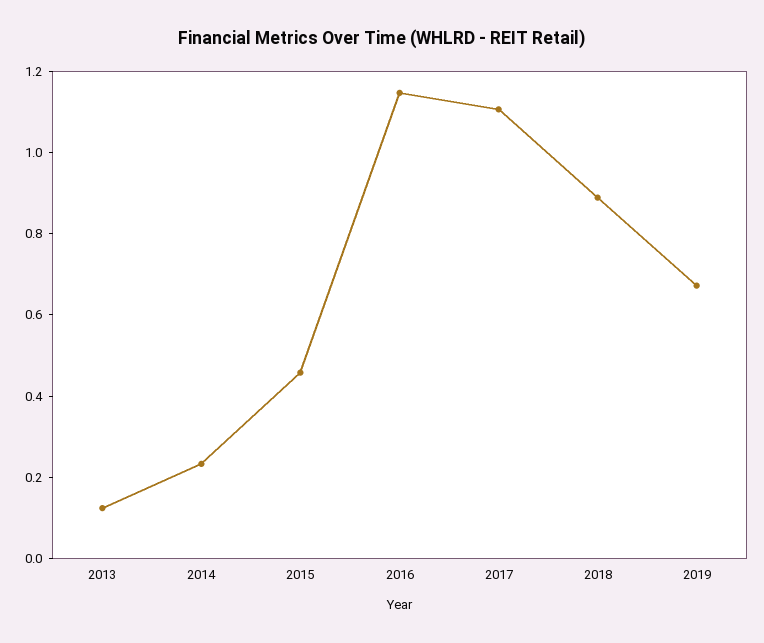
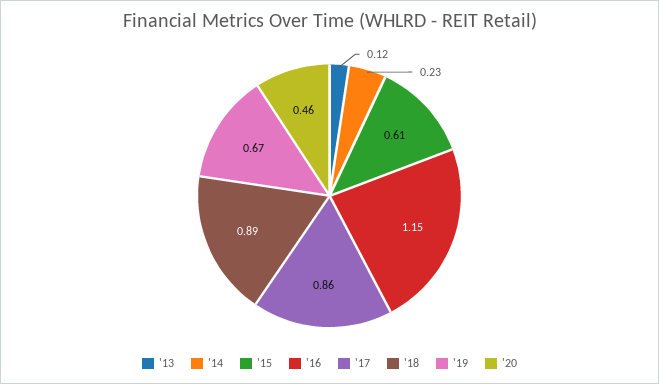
2015: 0.45 -> 0.61
2017: 1.1 -> 0.86
'20: none -> 0.46

